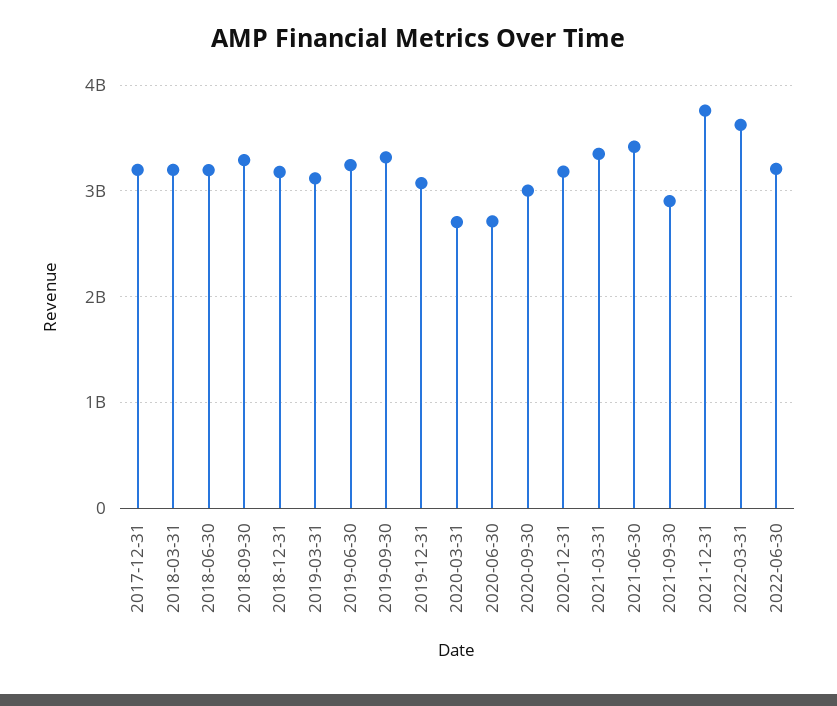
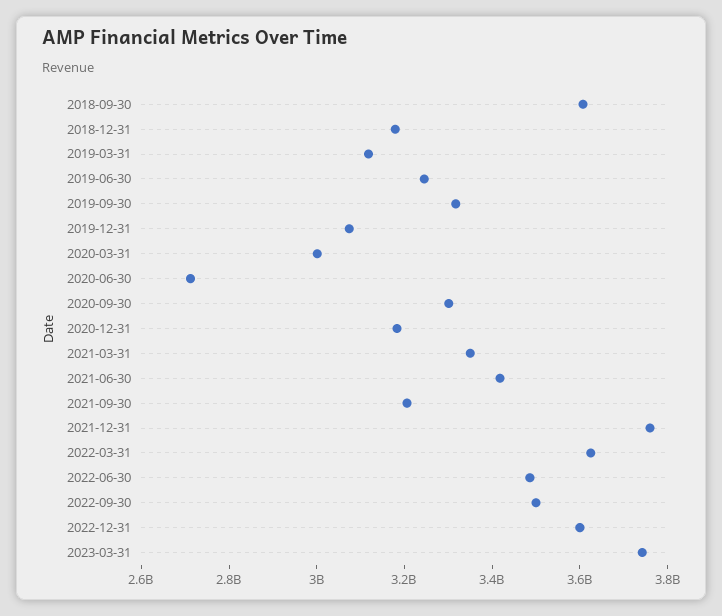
2017-12-31: 3200000000 -> none
2018-03-31: 3200000000 -> none
2018-06-30: 3200000000 -> none
2018-09-30: 3300000000 -> 3600000000
2020-03-31: 2700000000 -> 3000000000
2020-09-30: 3000000000 -> 3300000000
2021-09-30: 2900000000 -> 3200000000
2022-06-30: 3200000000 -> 3500000000
2022-09-30: none -> 3500000000
2022-12-31: none -> 3600000000
2023-03-31: none -> 3750000000

